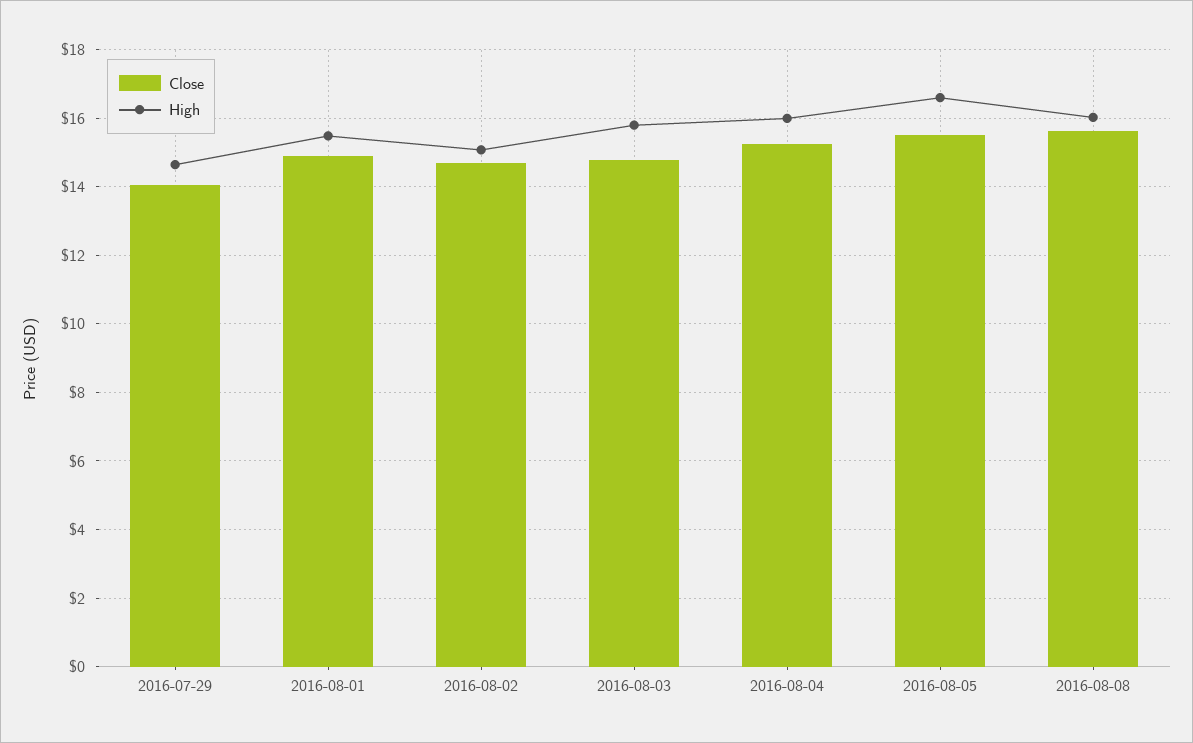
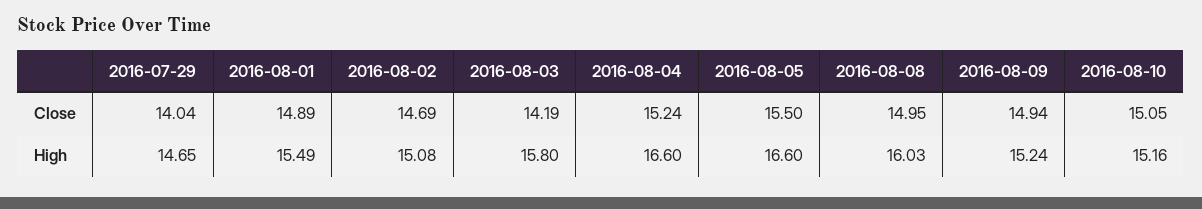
Close, 2016-08-03: 14.8 -> 14.19
High, 2016-08-04: 16 -> 16.6
Close, 2016-08-08: 15.6 -> 14.95
Close, 2016-08-09: none -> 14.94
Close, 2016-08-10: none -> 15.05
High, 2016-08-09: none -> 15.24
High, 2016-08-10: none -> 15.16

